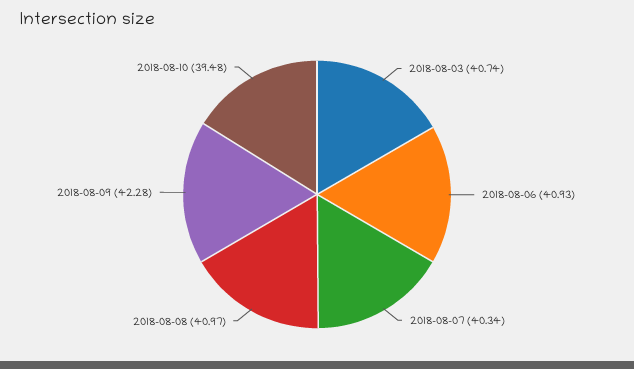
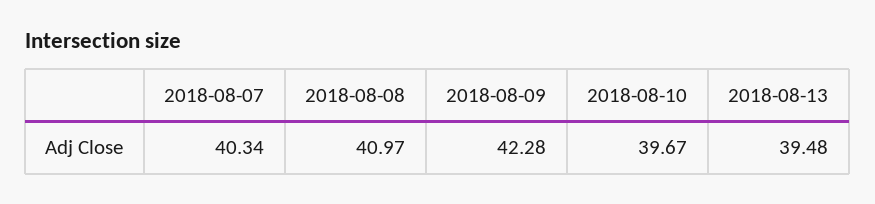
2018-08-03: 40.74 -> none
2018-08-06: 40.93 -> none
2018-08-10: 39.48 -> 39.67
2018-08-13: none -> 39.48

